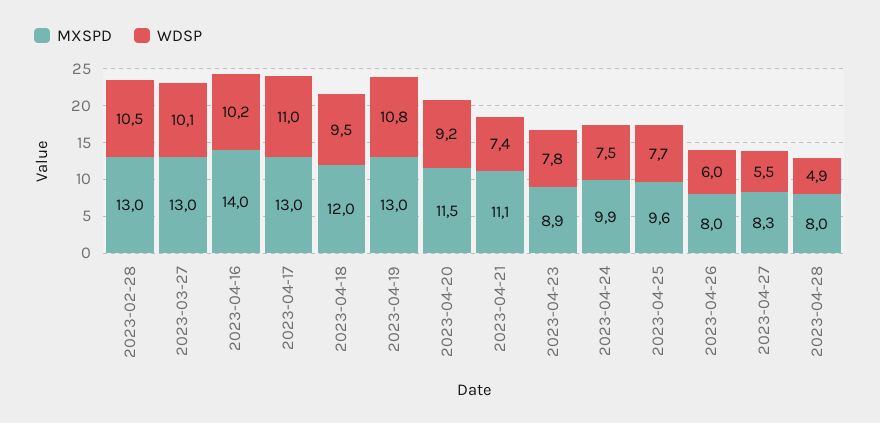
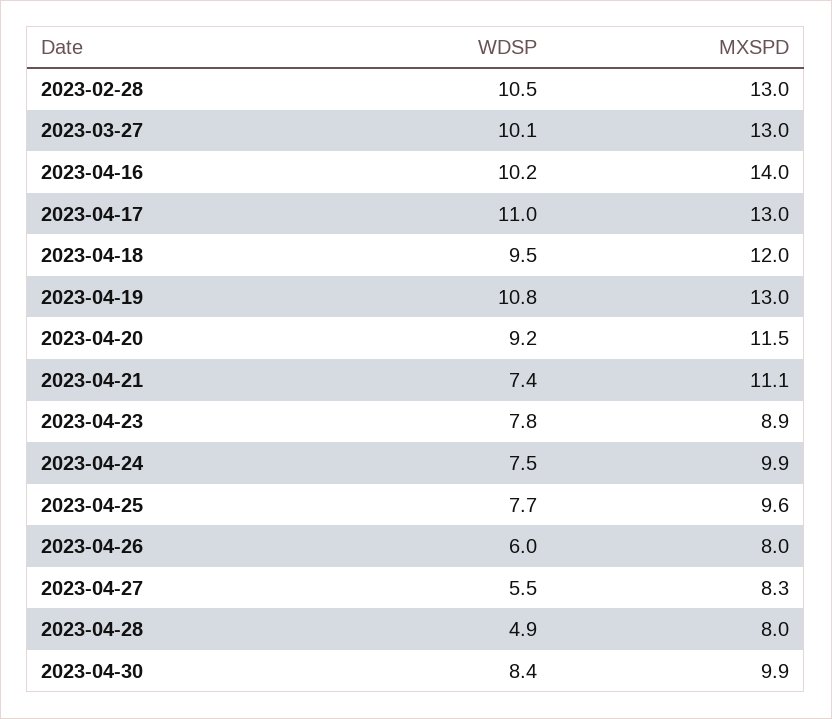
WDSP, 2023-04-30: none -> 8.4
MXSPD, 2023-04-30: none -> 9.9

